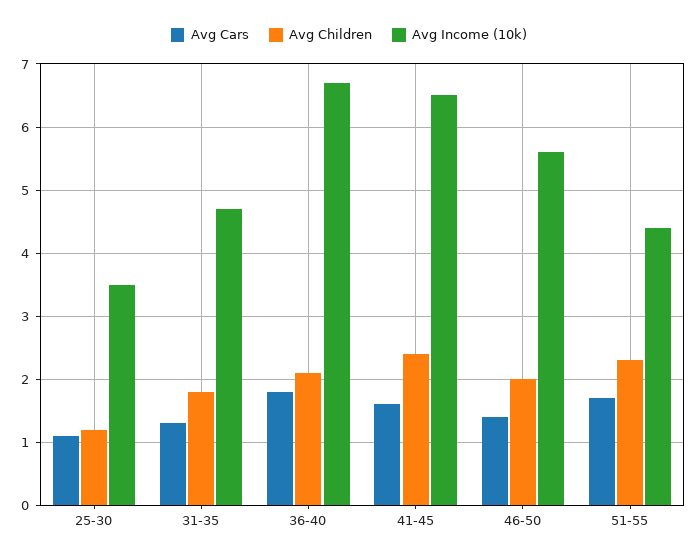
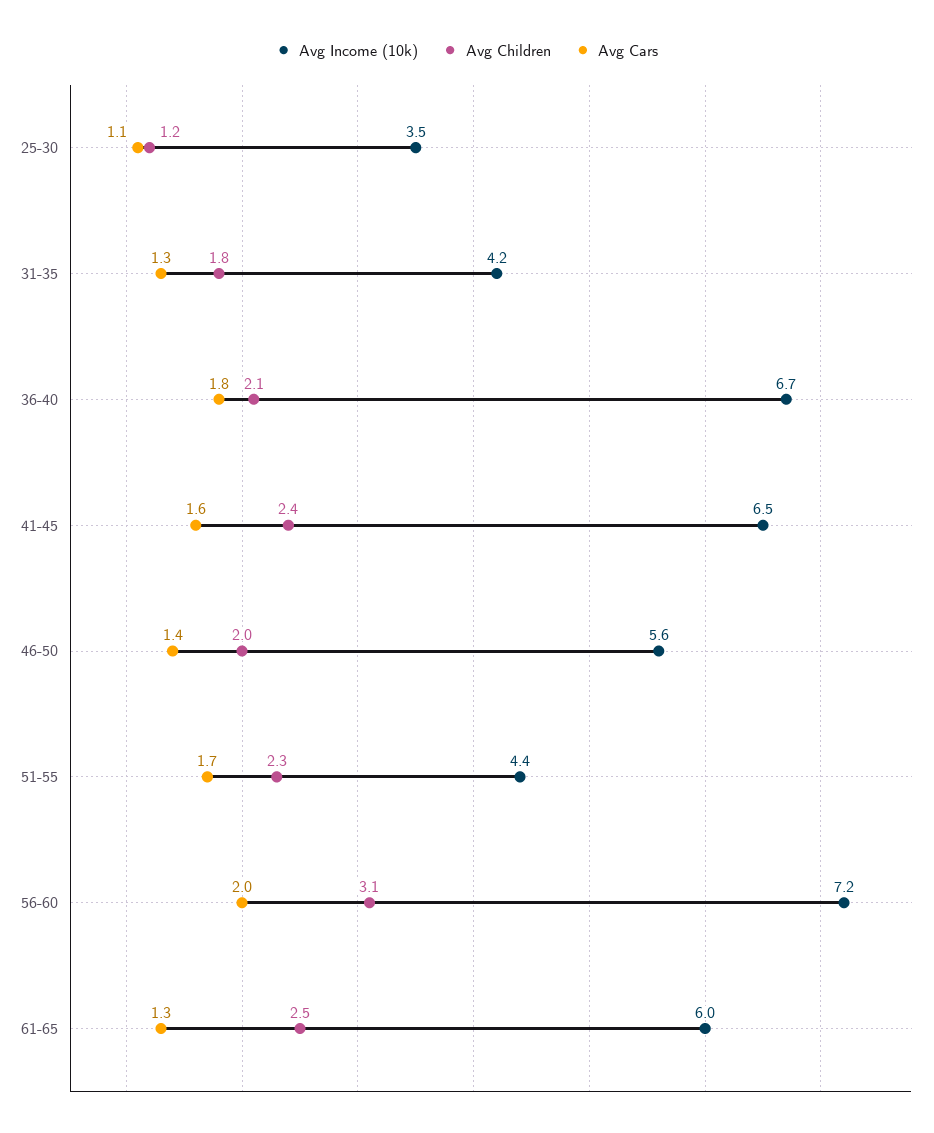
Avg Income (10k), 31-35: 4.7 -> 4.2
Avg Income (10k), 56-60: none -> 7.2
Avg Children, 56-60: none -> 3.1
Avg Cars, 56-60: none -> 2
Avg Income (10k), 61-65: none -> 6
Avg Children, 61-65: none -> 2.5
Avg Cars, 61-65: none -> 1.3

